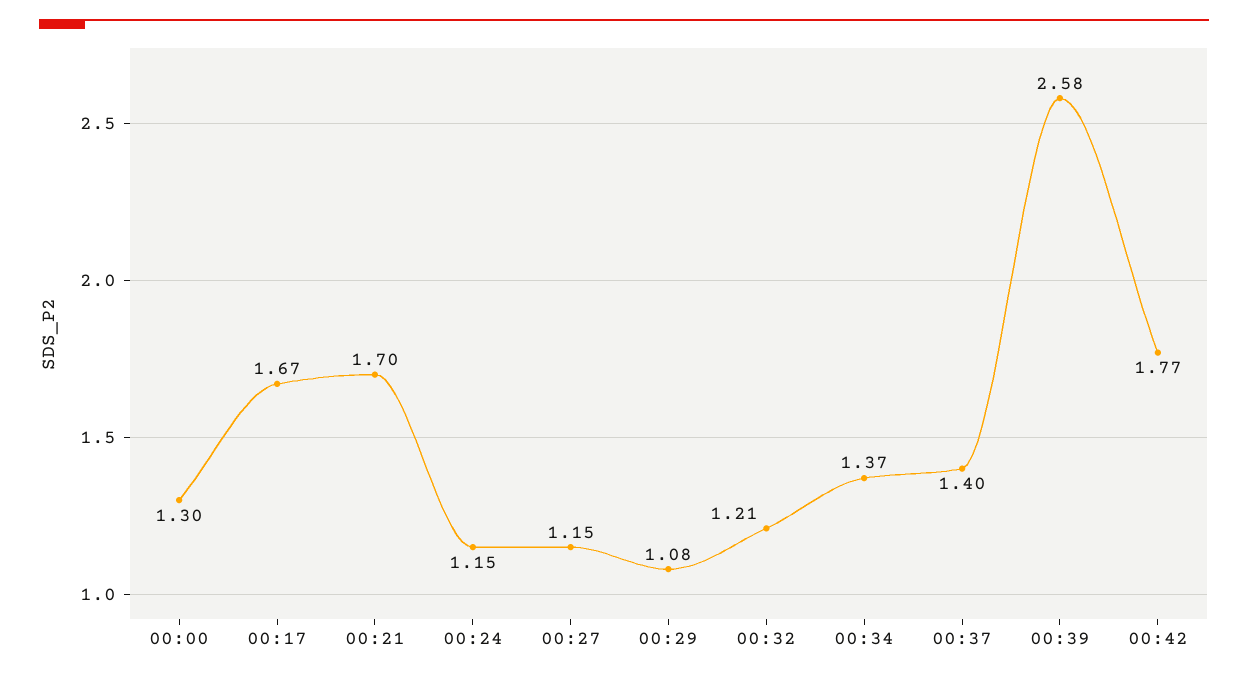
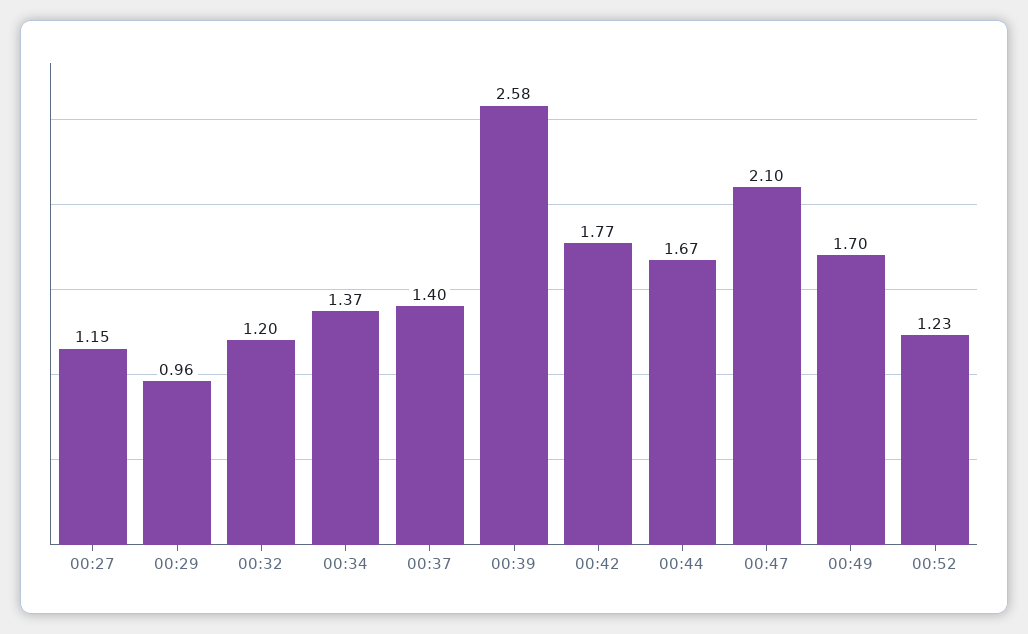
00:00: 1.3 -> none
00:17: 1.67 -> none
00:21: 1.7 -> none
00:24: 1.15 -> none
00:29: 1.08 -> 0.96
00:32: 1.21 -> 1.2
00:44: none -> 1.67
00:47: none -> 2.1
00:49: none -> 1.7
00:52: none -> 1.23

